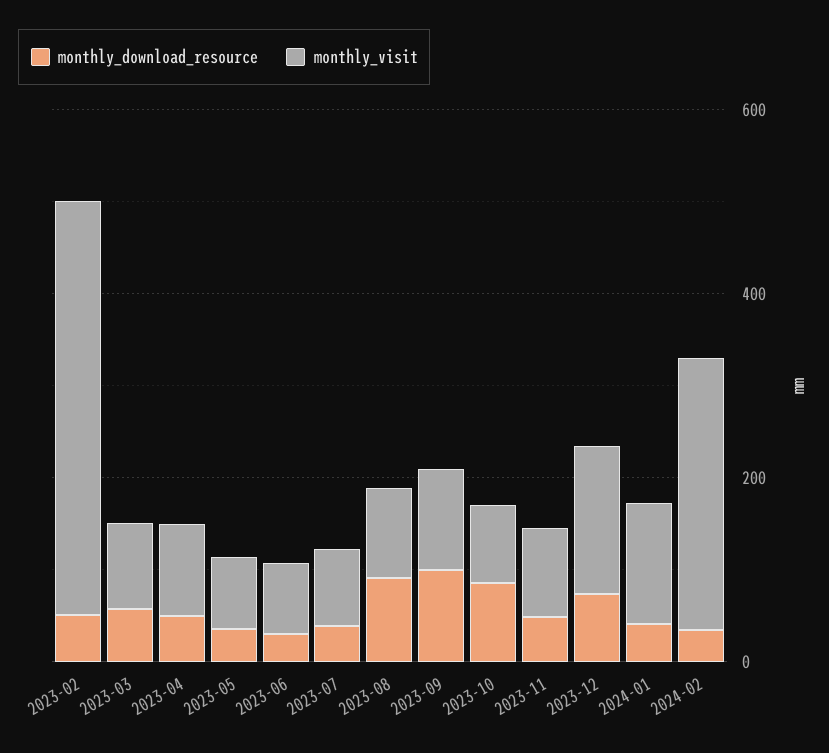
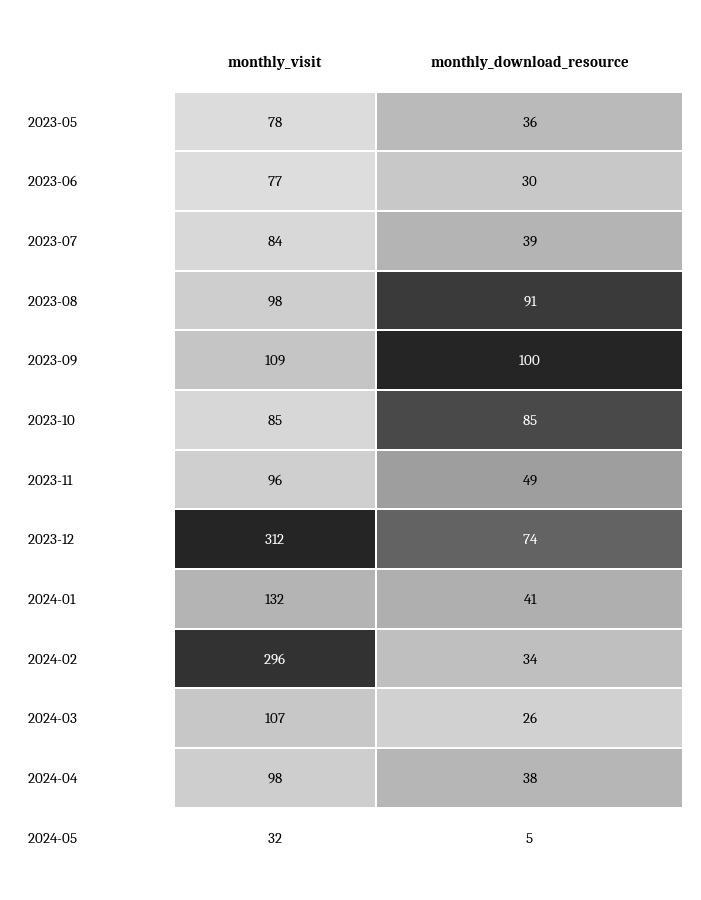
monthly_download_resource, 2023-02: 50 -> none
monthly_visit, 2023-02: 450 -> none
monthly_download_resource, 2023-03: 50 -> none
monthly_visit, 2023-03: 100 -> none
monthly_download_resource, 2023-04: 50 -> none
monthly_visit, 2023-04: 100 -> none
monthly_visit, 2023-12: 150 -> 312
monthly_visit, 2024-03: none -> 107
monthly_download_resource, 2024-03: none -> 26
monthly_visit, 2024-04: none -> 98
monthly_download_resource, 2024-04: none -> 38
monthly_visit, 2024-05: none -> 32
monthly_download_resource, 2024-05: none -> 5

